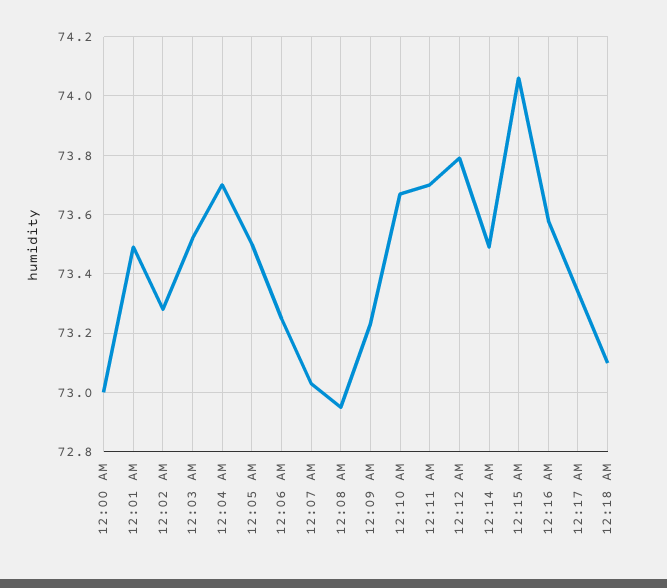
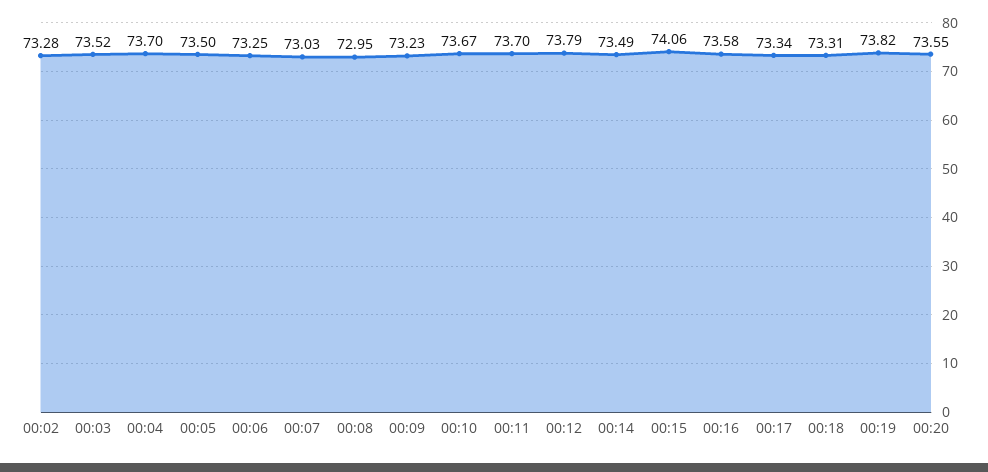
12:00 AM: 73 -> none
12:01 AM: 73.5 -> none
12:18 AM: 73.1 -> 73.31
00:19: none -> 73.82
00:20: none -> 73.55

